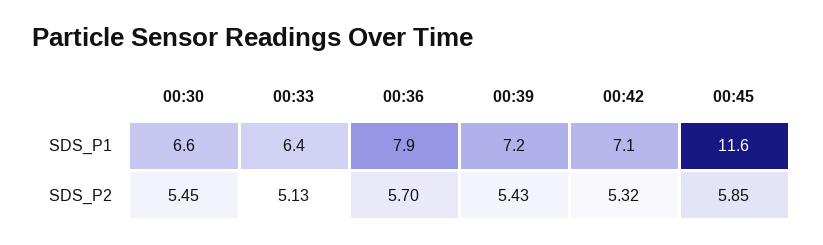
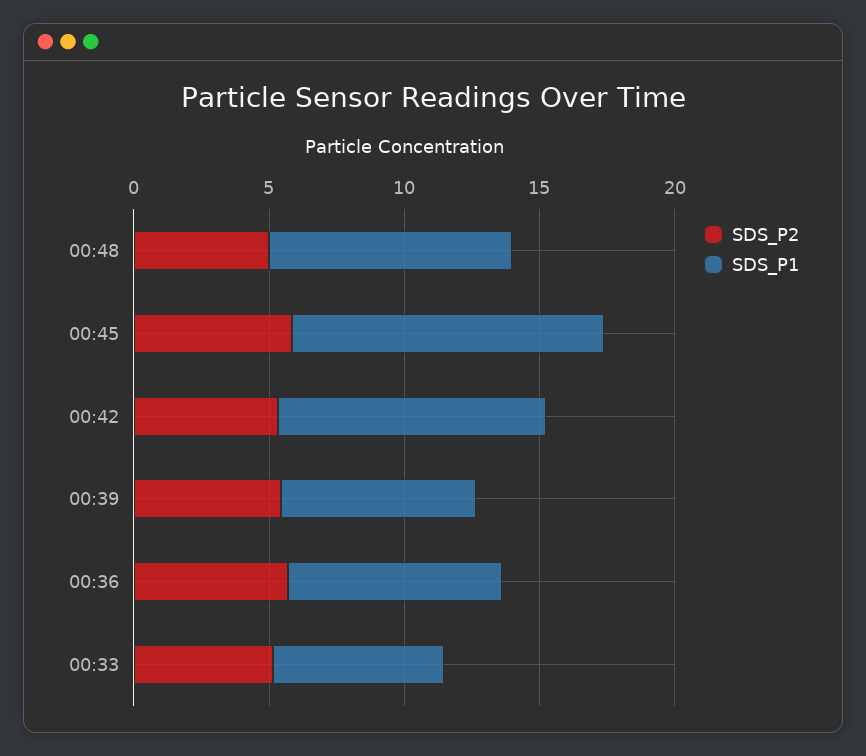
SDS_P1, 00:30: 6.6 -> none
SDS_P1, 00:42: 7.1 -> 10
SDS_P2, 00:30: 5.45 -> none
SDS_P2, 00:48: none -> 5
SDS_P1, 00:48: none -> 9

